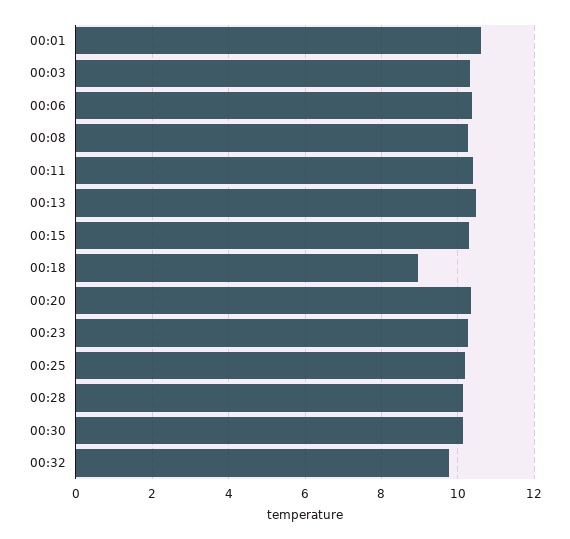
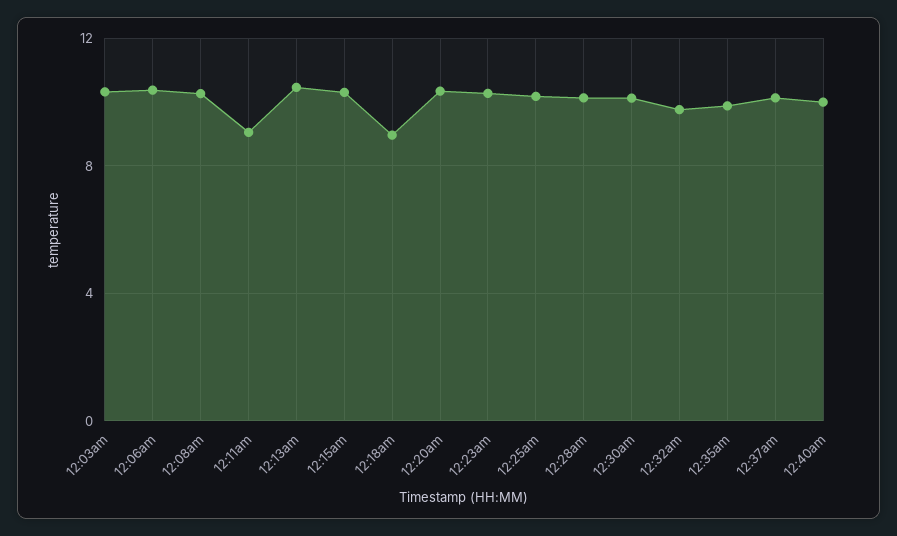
00:01: 10.6 -> none
00:11: 10.4 -> 9
12:35am: none -> 10
12:37am: none -> 10
12:40am: none -> 10

